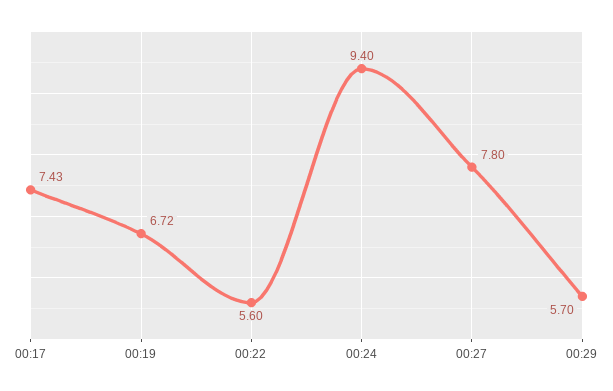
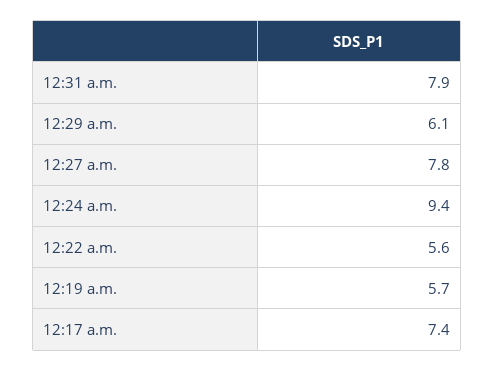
00:19: 6.72 -> 5.7
00:29: 5.7 -> 6.1
12:31 a.m.: none -> 7.9

